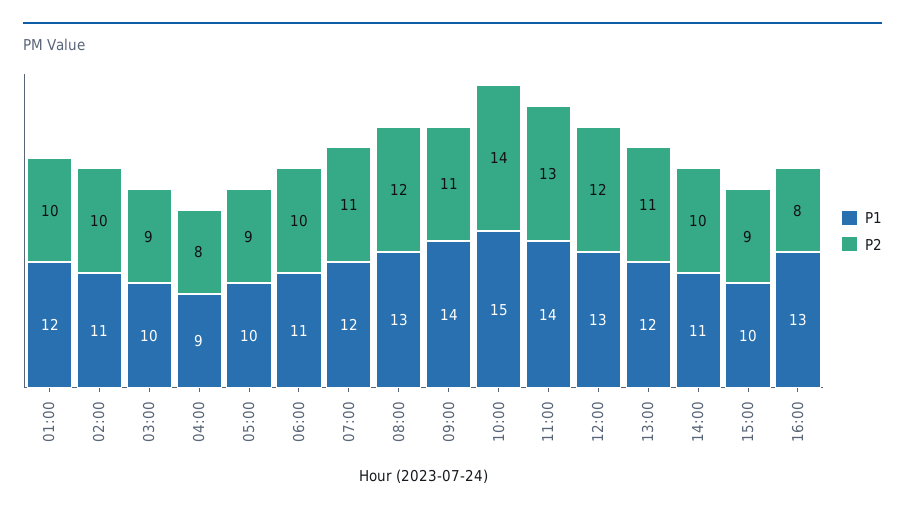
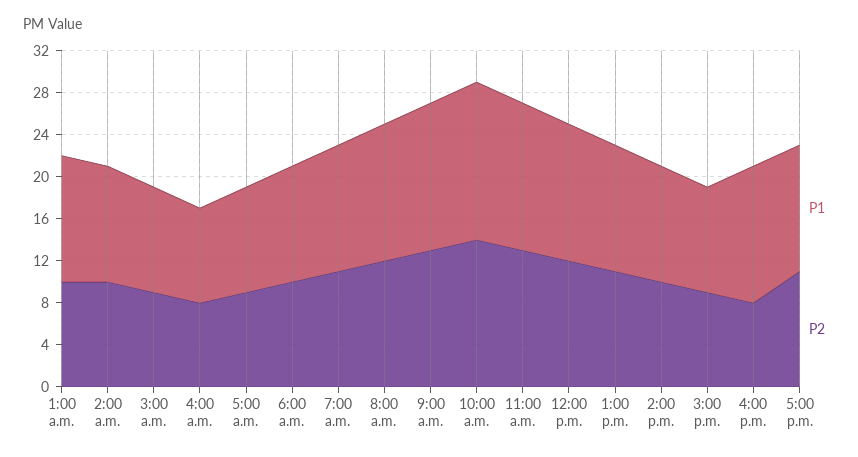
P2, 09:00: 11 -> 13
P1, 5:00 p.m.: none -> 12
P2, 5:00 p.m.: none -> 11

